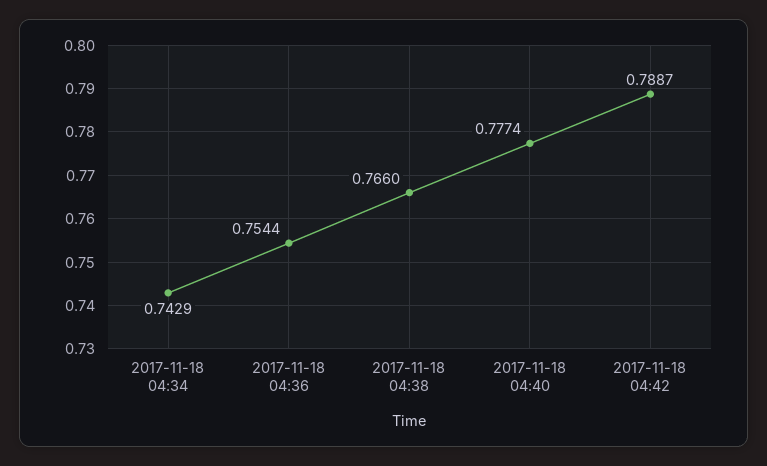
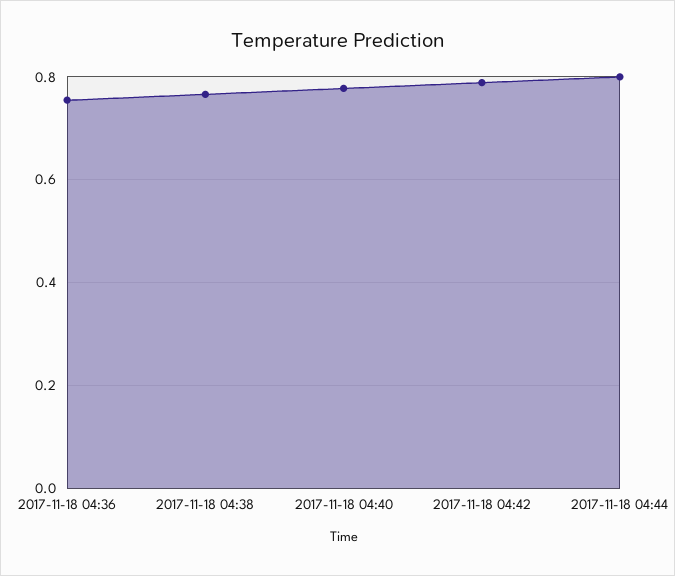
2017-11-18 04:34: 0.7429 -> none
2017-11-18 04:44: none -> 0.8

